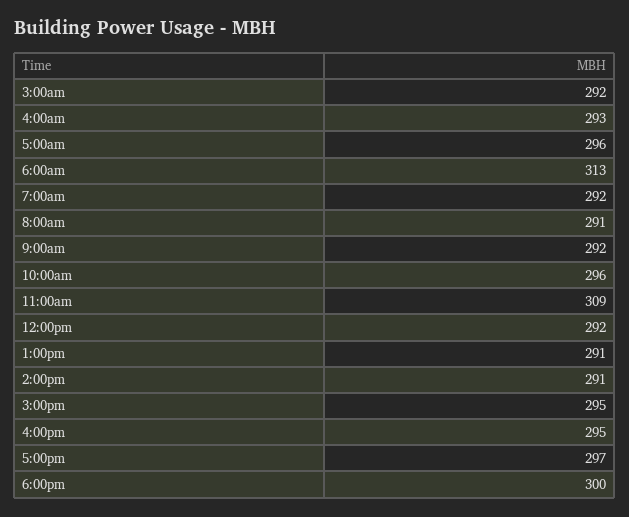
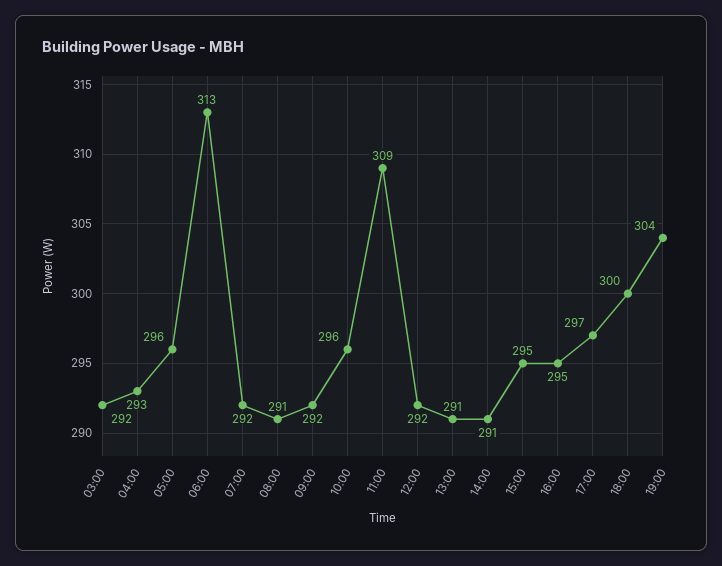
19:00: none -> 304

